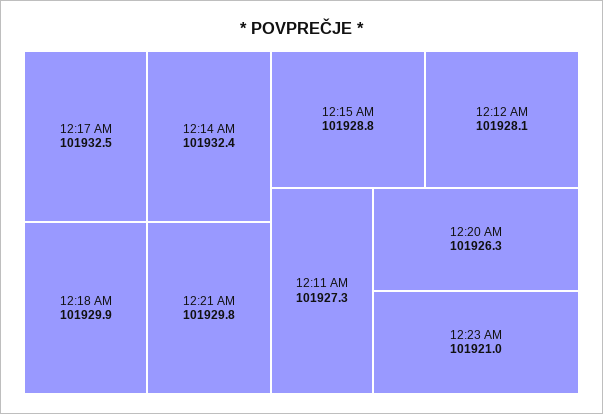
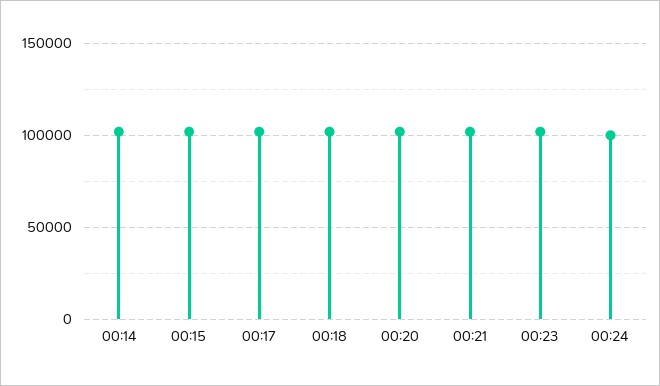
12:12 AM: 101928.1 -> none
12:11 AM: 101927.3 -> none
00:24: none -> 100000

